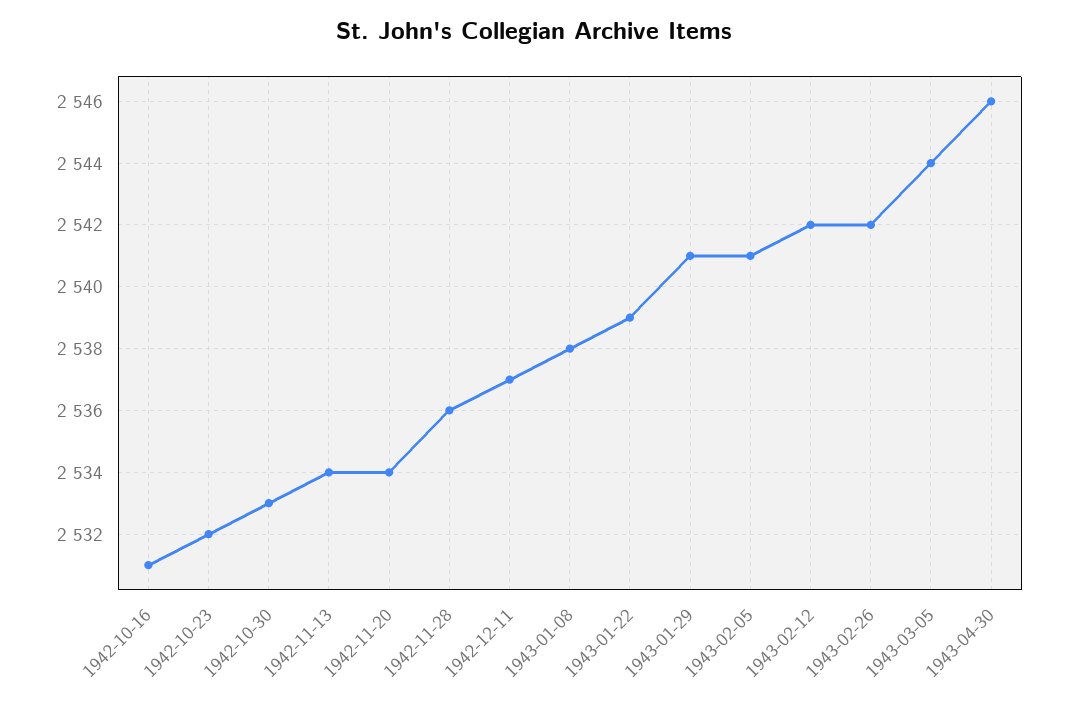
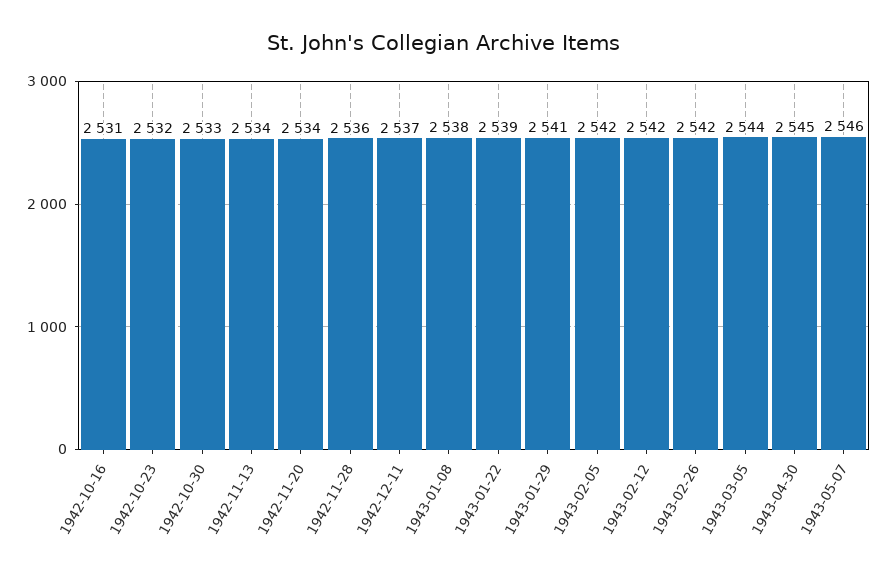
1943-02-05: 2541 -> 2542
1943-04-30: 2546 -> 2545
1943-05-07: none -> 2546

